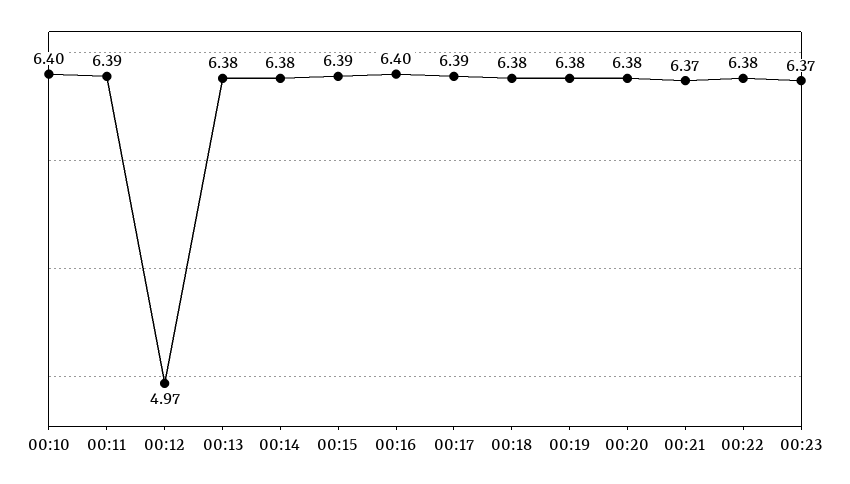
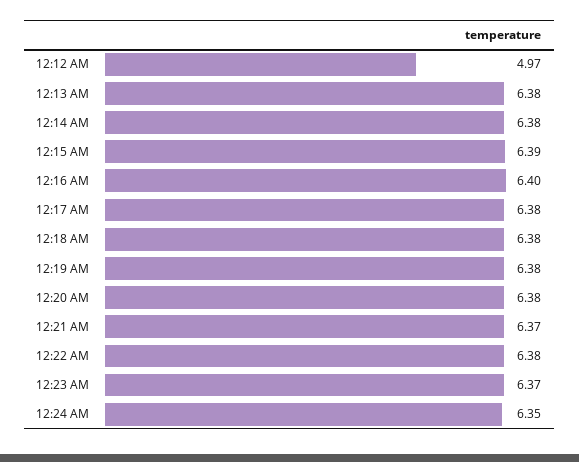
00:10: 6.4 -> none
00:11: 6.39 -> none
00:17: 6.39 -> 6.38
12:24 AM: none -> 6.35

